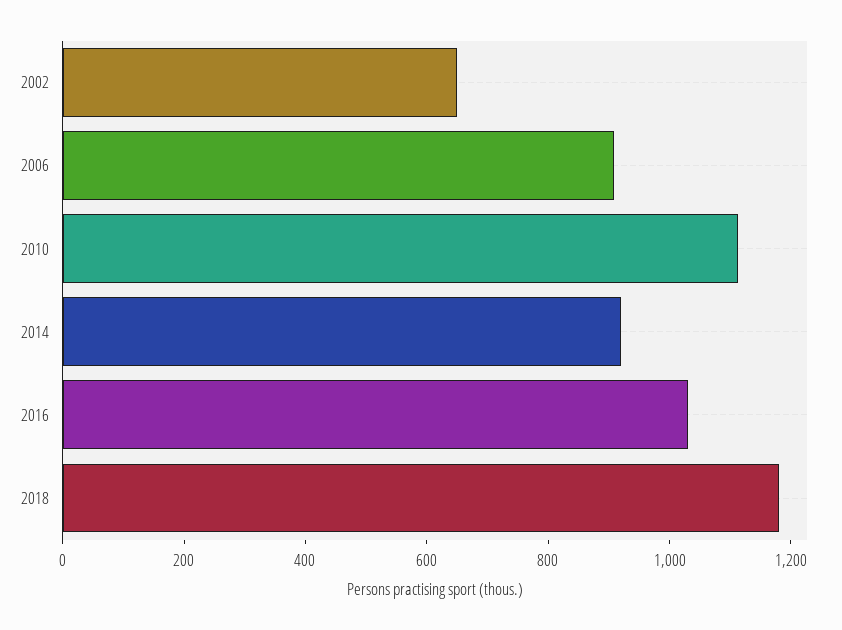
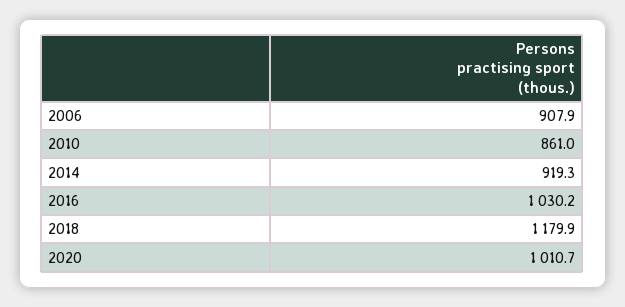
2002: 650 -> none
2010: 1100 -> 861
2020: none -> 1010.7

